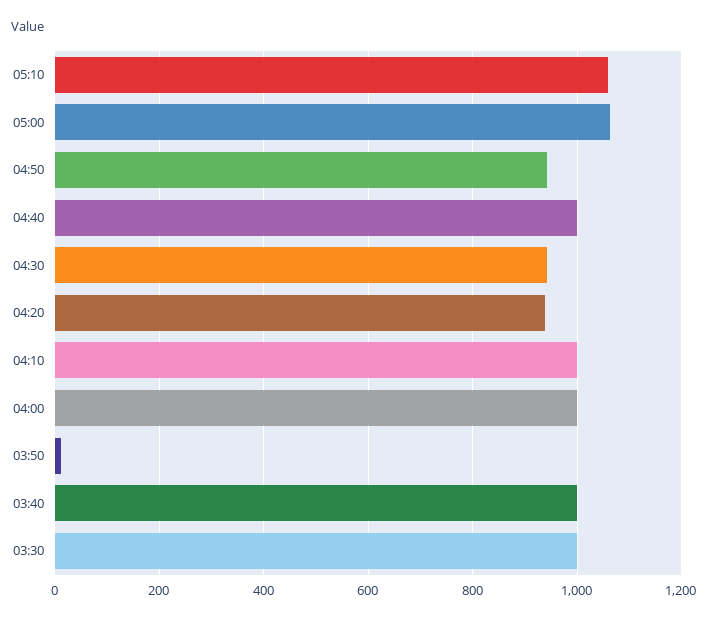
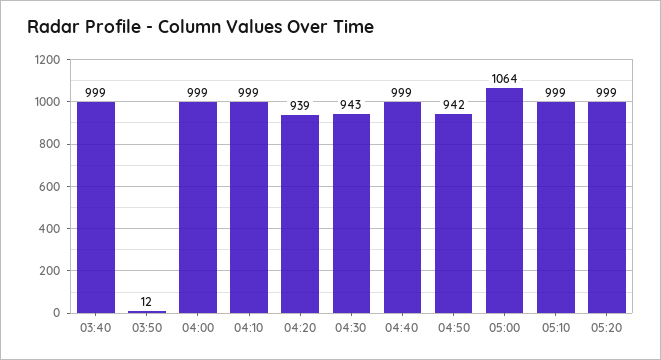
05:10: 1060 -> 999
03:30: 1000 -> none
05:20: none -> 999

